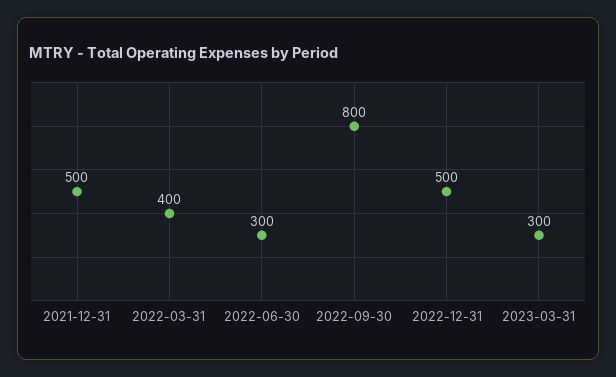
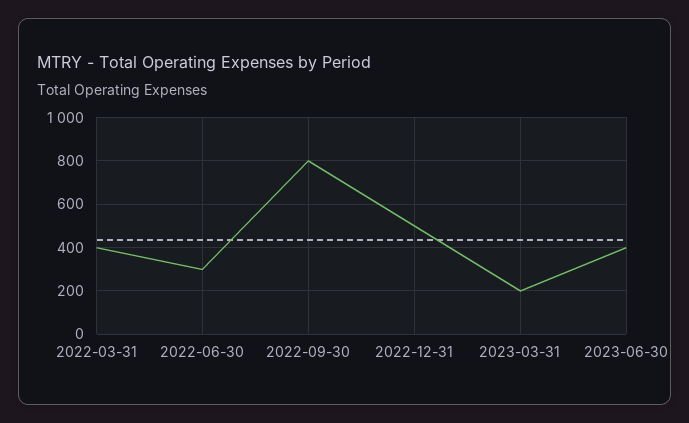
2021-12-31: 500 -> none
2023-03-31: 300 -> 200
2023-06-30: none -> 400

